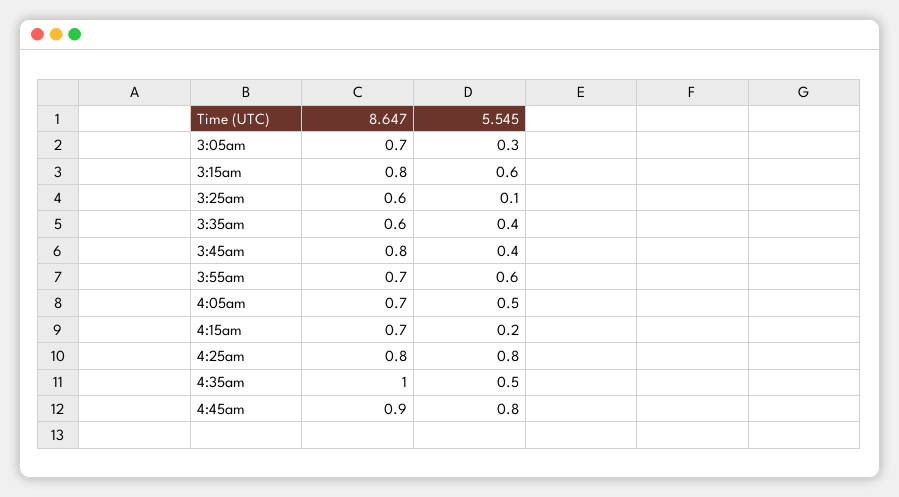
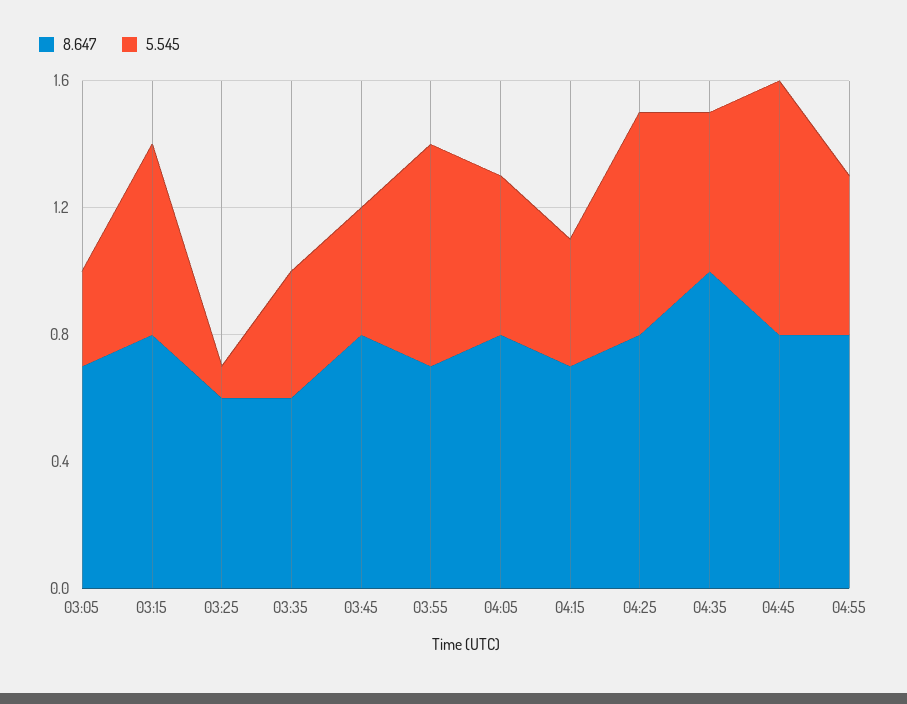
5.545, 3:55am: 0.6 -> 0.7
8.647, 4:05am: 0.7 -> 0.8
5.545, 4:15am: 0.2 -> 0.4
5.545, 4:25am: 0.8 -> 0.7
8.647, 4:45am: 0.9 -> 0.8
8.647, 04:55: none -> 0.8
5.545, 04:55: none -> 0.5

